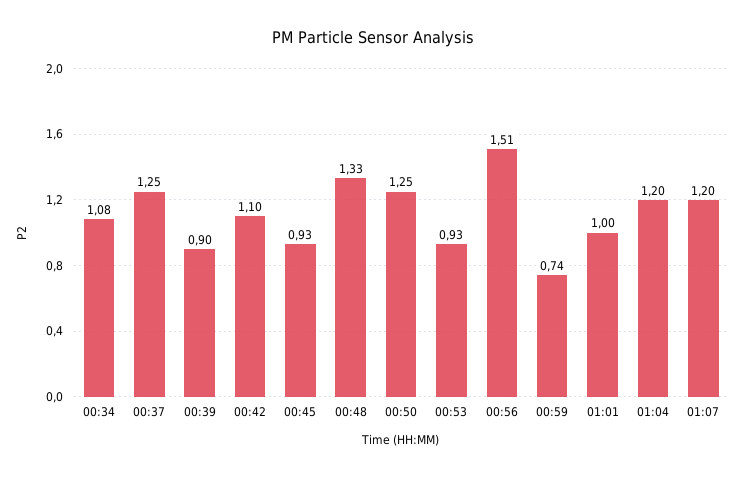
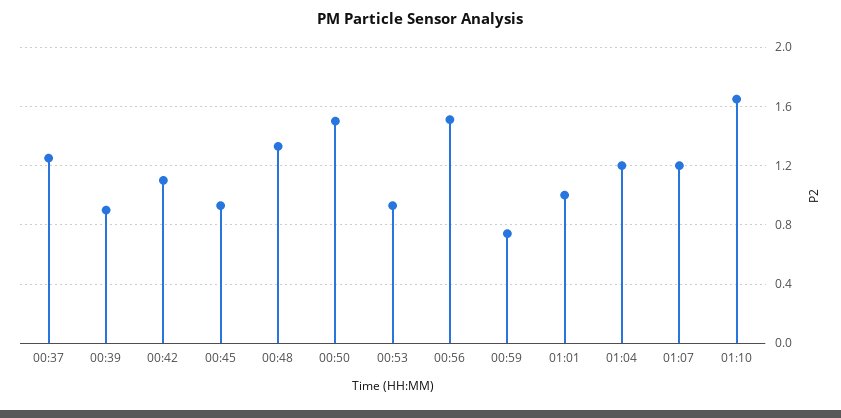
00:34: 1.08 -> none
00:50: 1.25 -> 1.5
01:10: none -> 1.65

